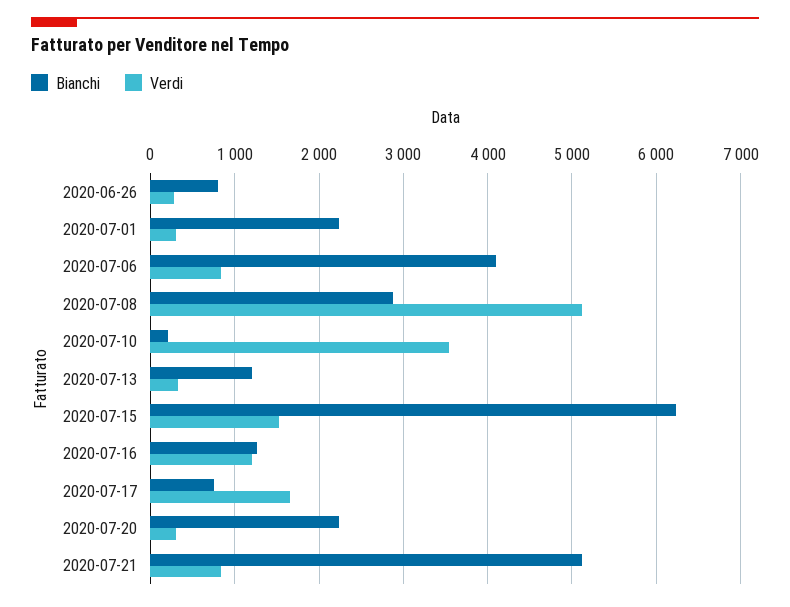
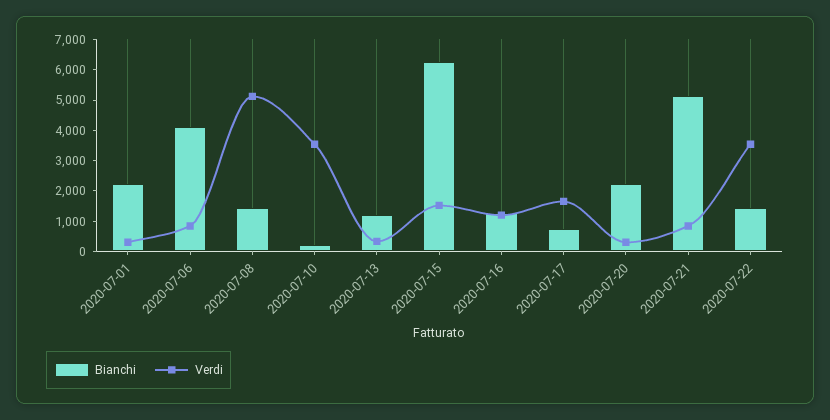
Bianchi, 2020-06-26: 800 -> none
Verdi, 2020-06-26: 300 -> none
Bianchi, 2020-07-08: 2900 -> 1500
Bianchi, 2020-07-22: none -> 1500
Verdi, 2020-07-22: none -> 3500

